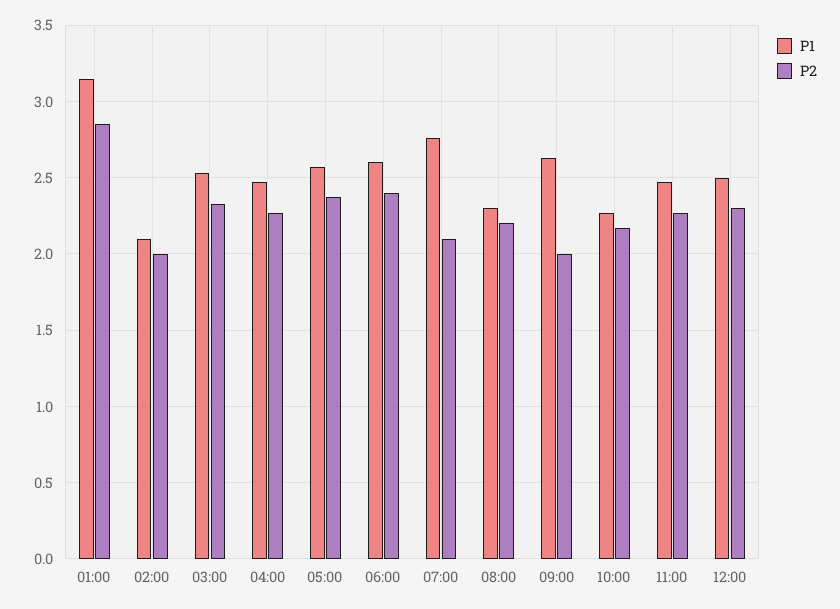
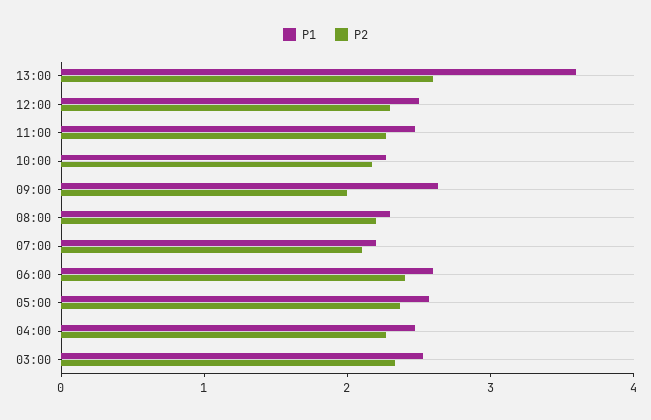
P1, 01:00: 3.15 -> none
P2, 01:00: 2.85 -> none
P1, 02:00: 2.1 -> none
P2, 02:00: 2 -> none
P1, 07:00: 2.75 -> 2.2
P1, 13:00: none -> 3.6
P2, 13:00: none -> 2.6

